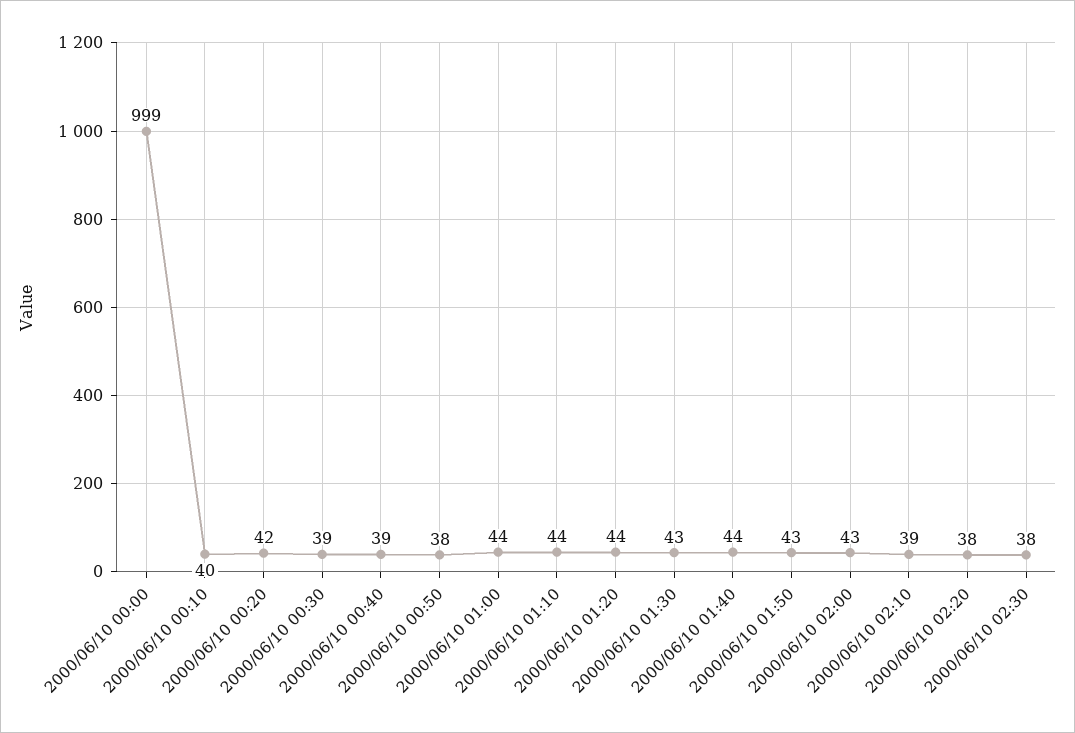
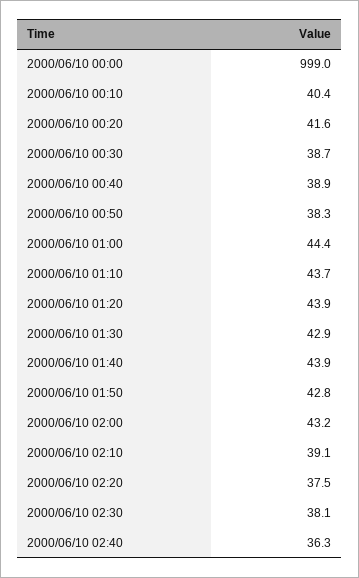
2000/06/10 02:40: none -> 36.3

